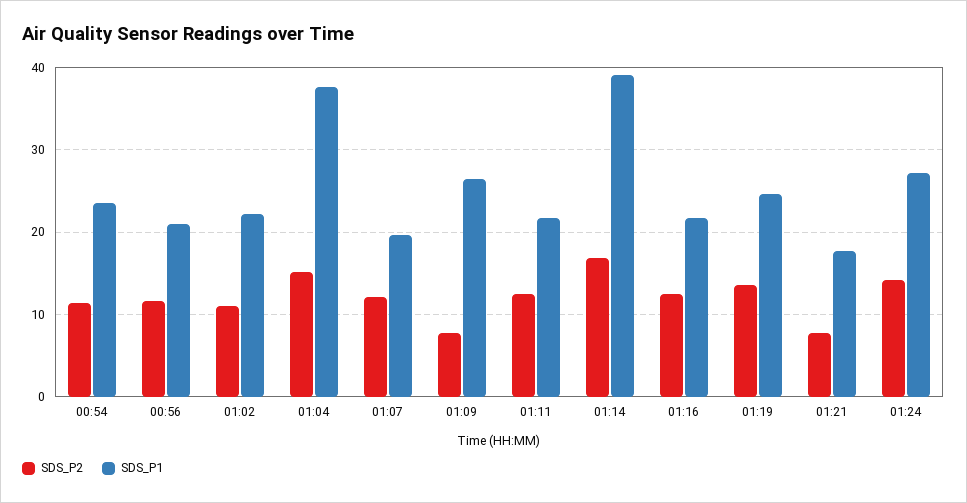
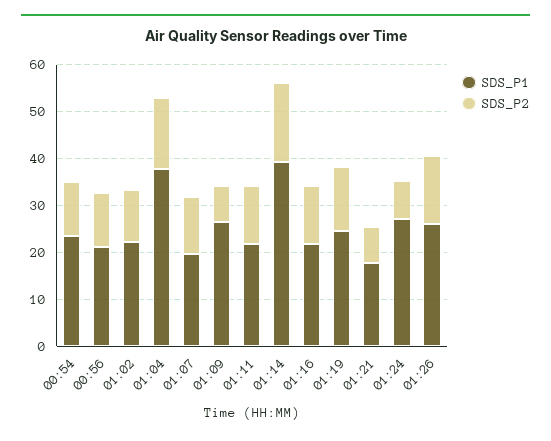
SDS_P2, 01:24: 14 -> 8
SDS_P1, 01:26: none -> 26
SDS_P2, 01:26: none -> 14

